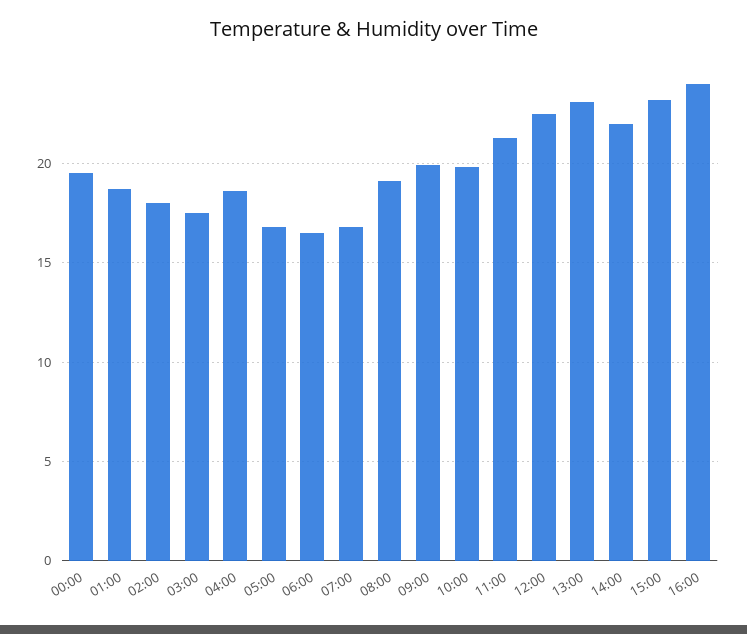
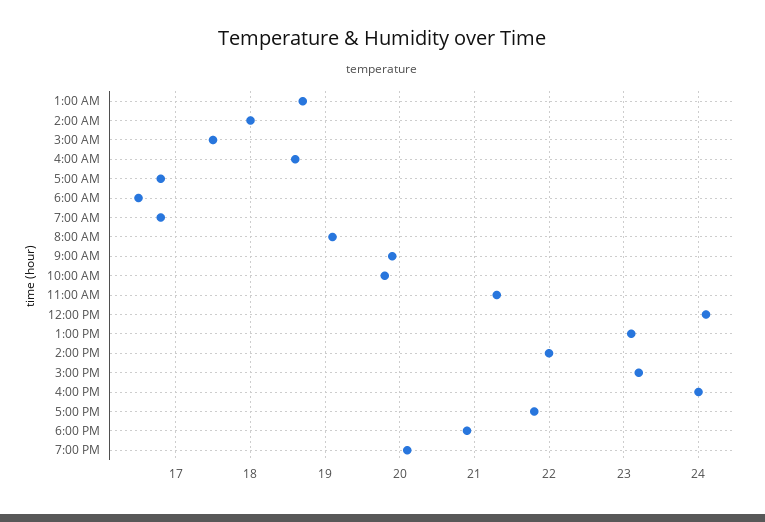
00:00: 19.5 -> none
12:00: 22.5 -> 24.1
5:00 PM: none -> 21.8
6:00 PM: none -> 20.9
7:00 PM: none -> 20.1

